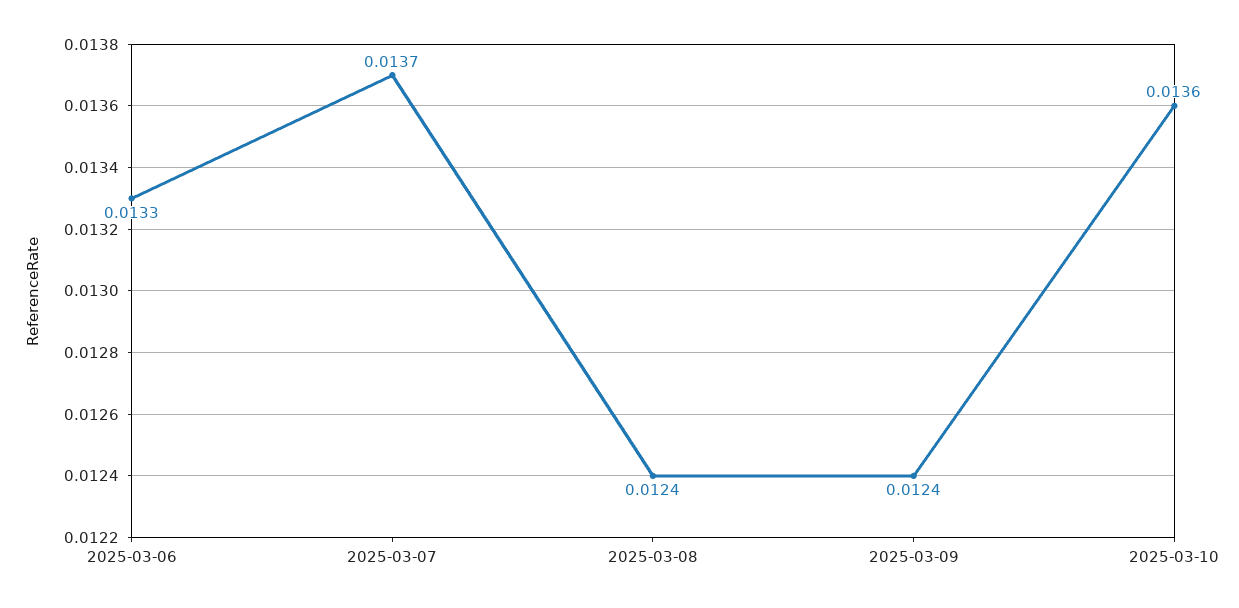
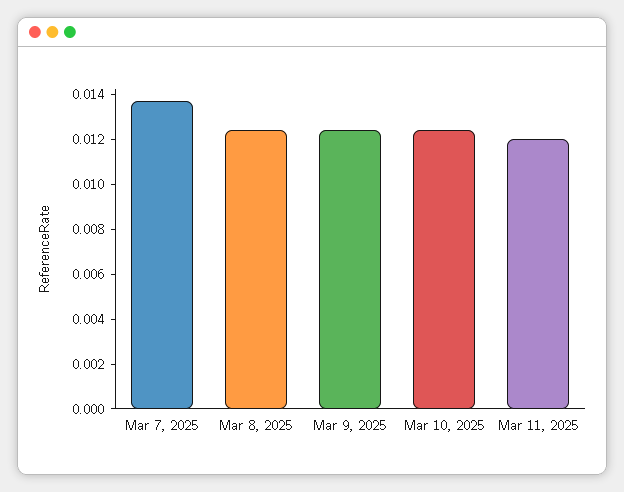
2025-03-06: 0.0133 -> none
2025-03-10: 0.0136 -> 0.0125
Mar 11, 2025: none -> 0.012

